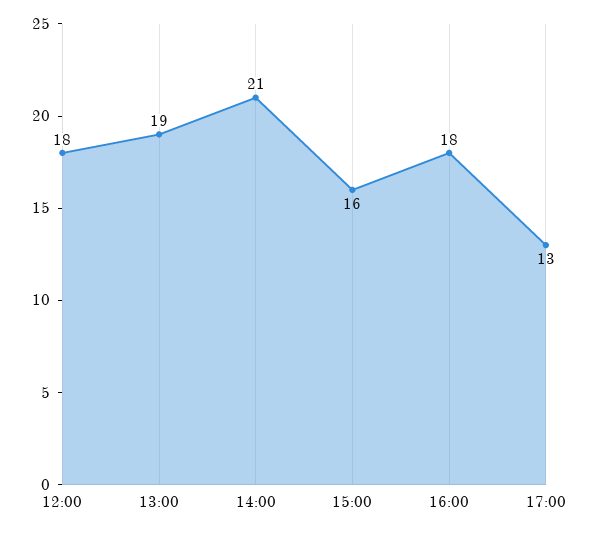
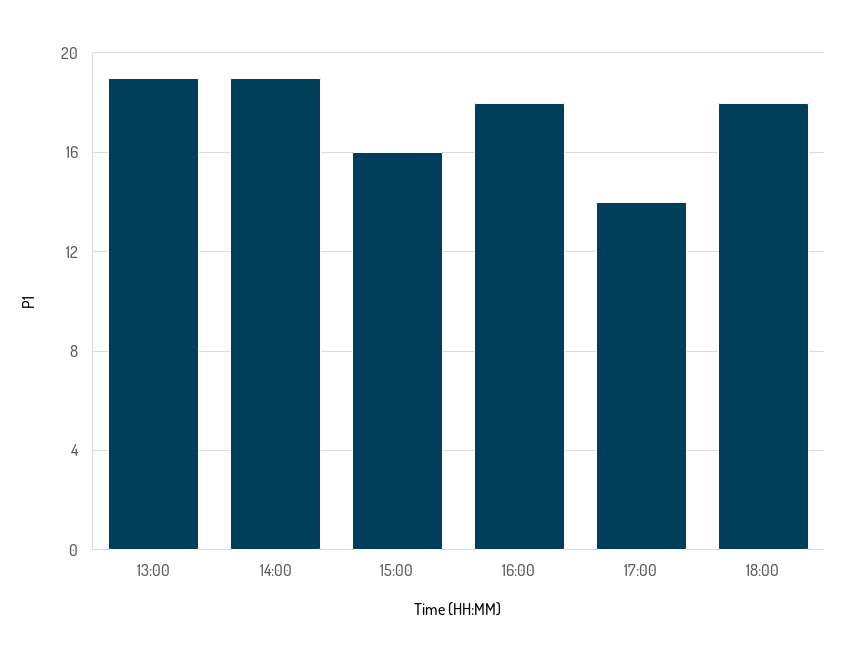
12:00: 18 -> none
14:00: 21 -> 19
17:00: 13 -> 14
18:00: none -> 18

